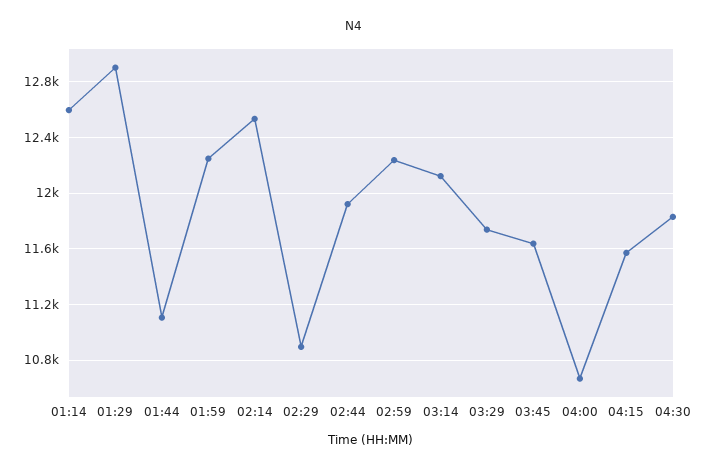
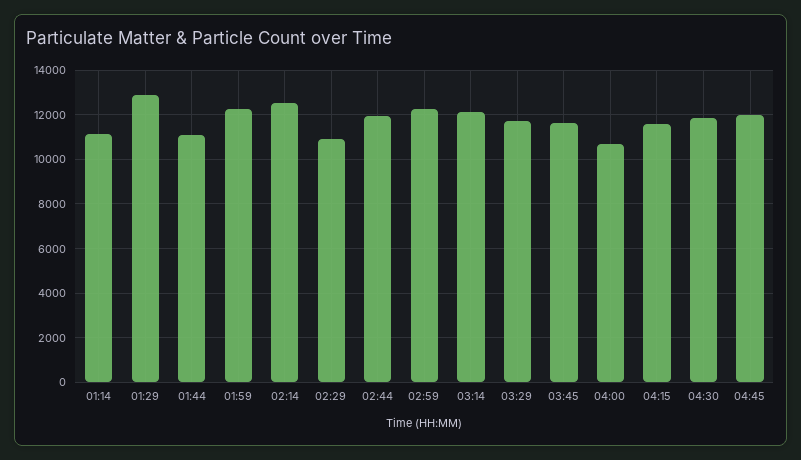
01:14: 12600 -> 11000
04:45: none -> 12000

